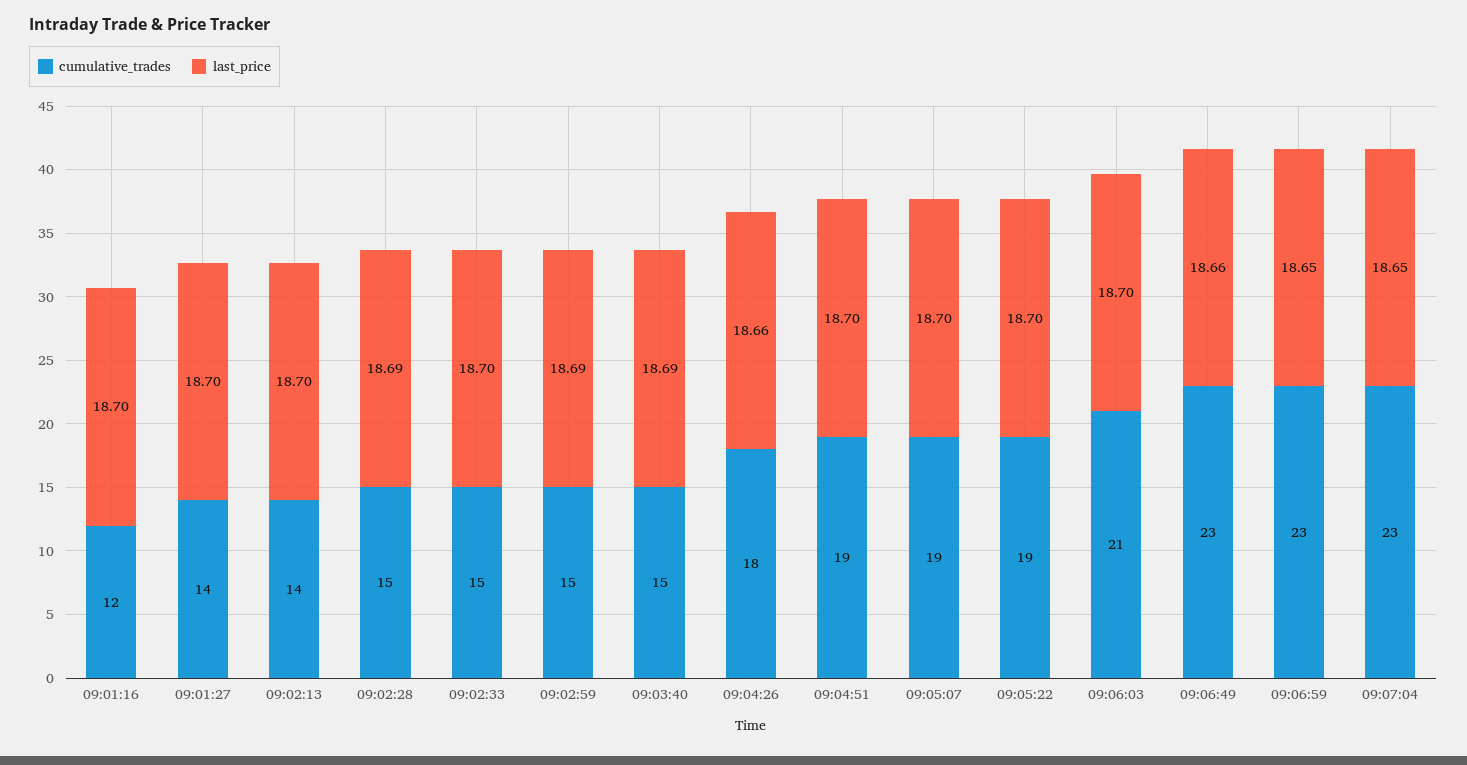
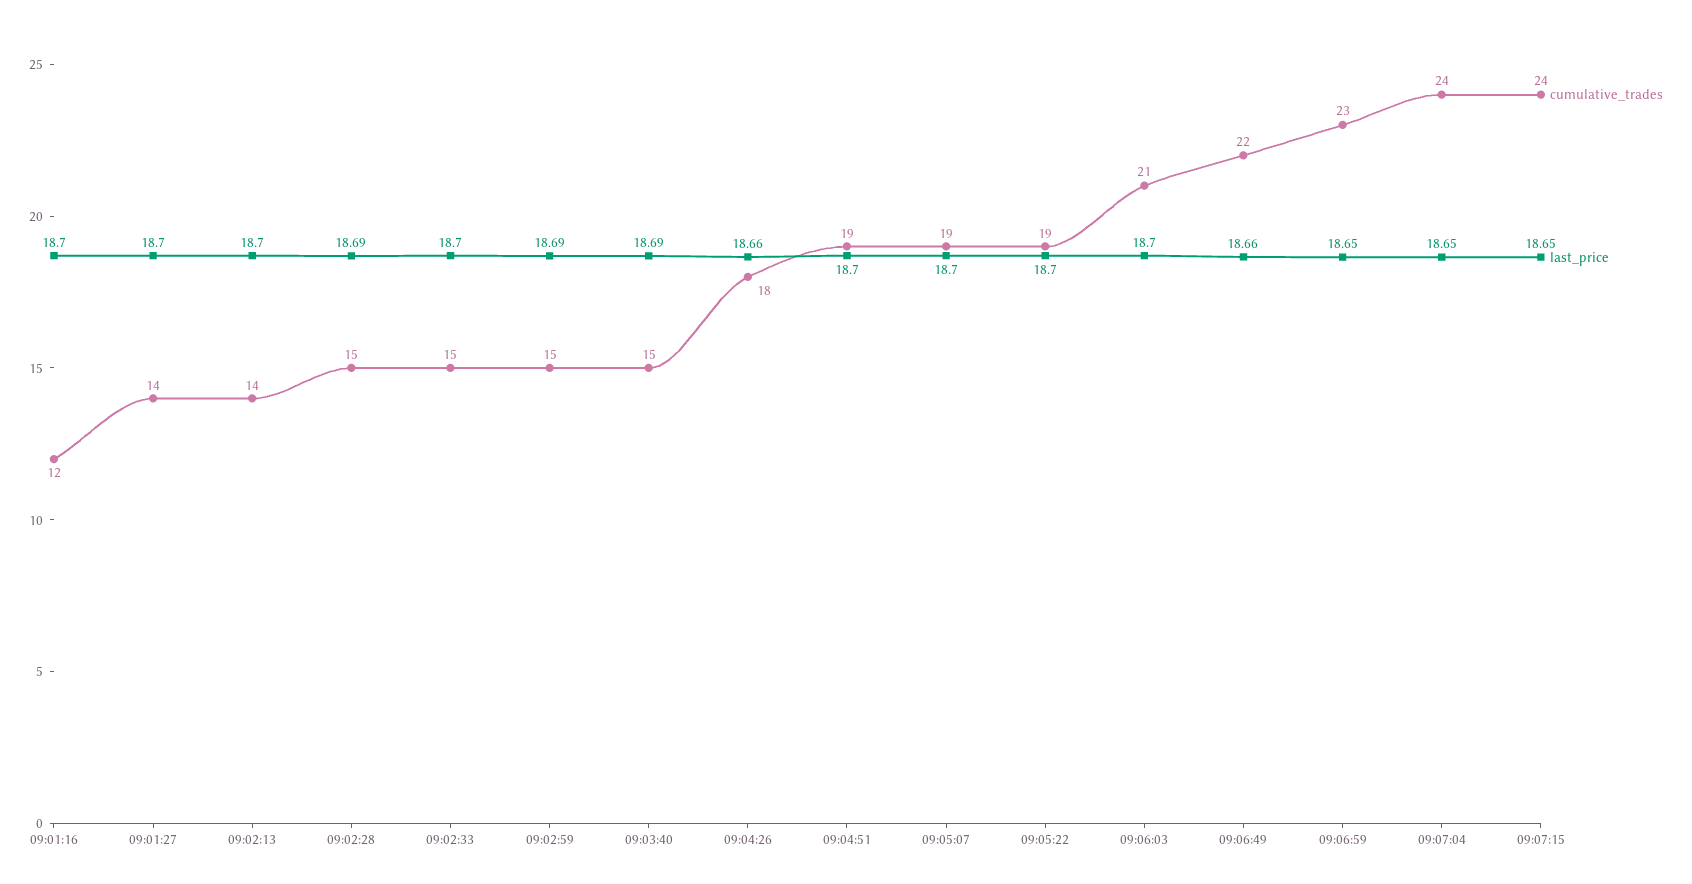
cumulative_trades, 09:06:49: 23 -> 22
cumulative_trades, 09:07:04: 23 -> 24
cumulative_trades, 09:07:15: none -> 24
last_price, 09:07:15: none -> 18.65

